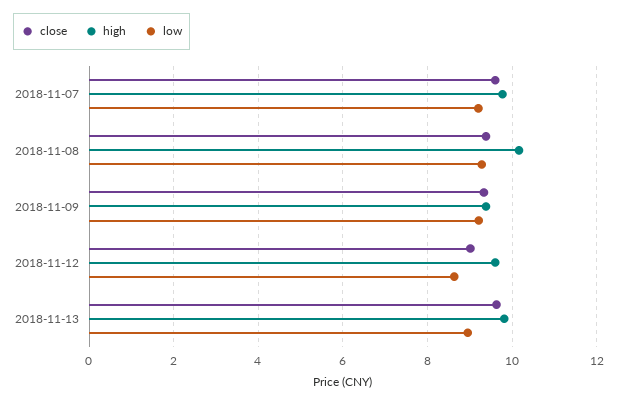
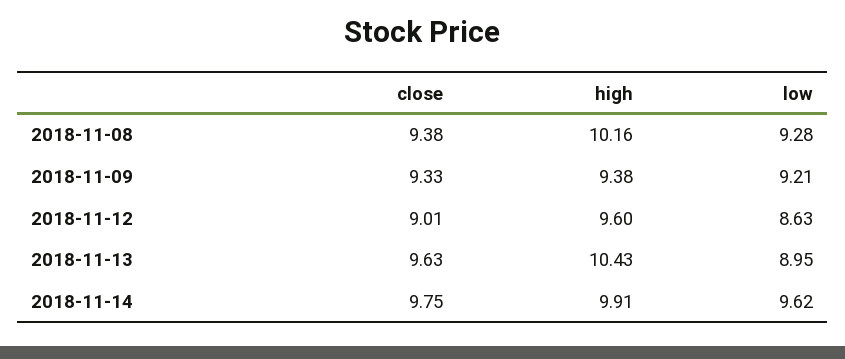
close, 2018-11-07: 9.6 -> none
high, 2018-11-07: 9.8 -> none
low, 2018-11-07: 9.2 -> none
high, 2018-11-13: 9.8 -> 10.43
close, 2018-11-14: none -> 9.75
high, 2018-11-14: none -> 9.91
low, 2018-11-14: none -> 9.62

